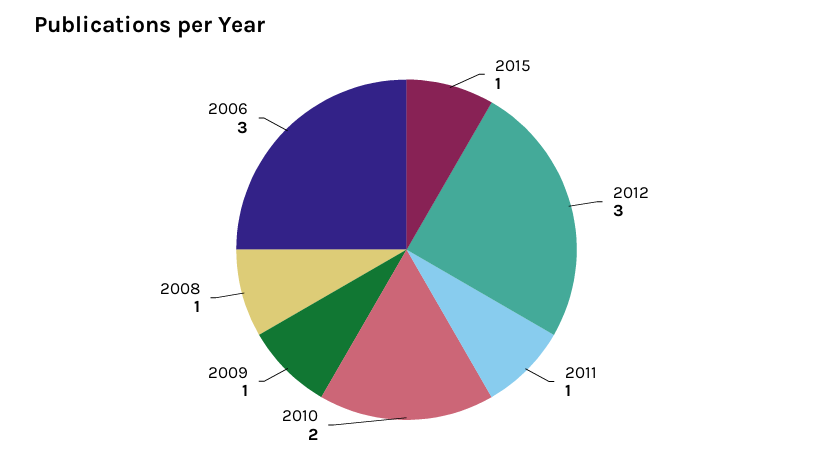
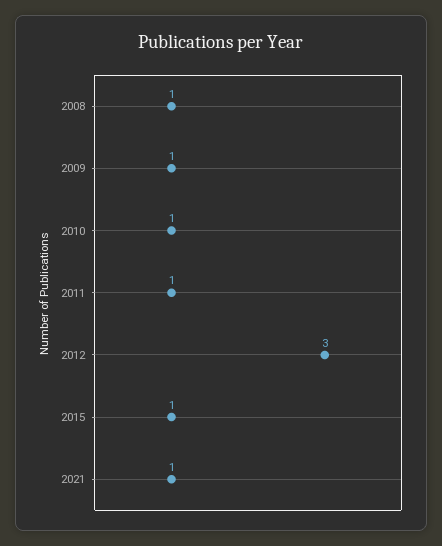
2010: 2 -> 1
2006: 3 -> none
2021: none -> 1

